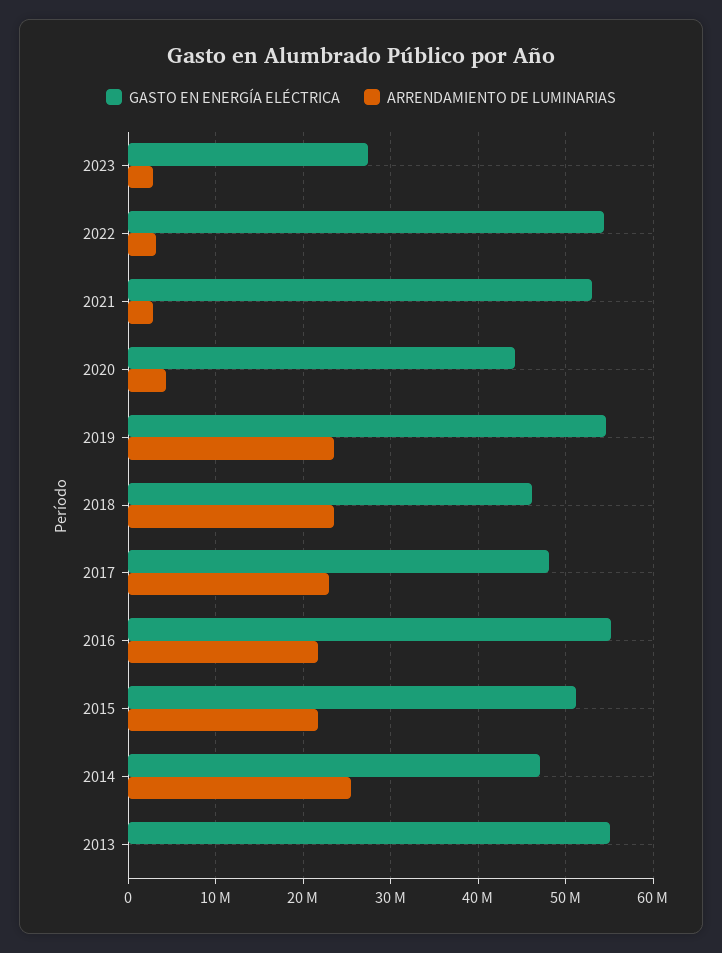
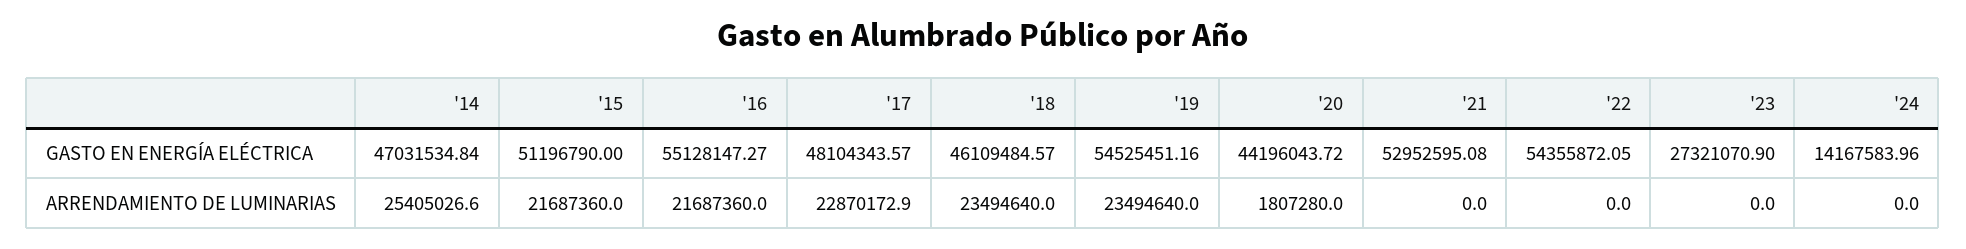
ARRENDAMIENTO DE LUMINARIAS, 2023: 3000000 -> 0
ARRENDAMIENTO DE LUMINARIAS, 2022: 3000000 -> 0
ARRENDAMIENTO DE LUMINARIAS, 2021: 3000000 -> 0
ARRENDAMIENTO DE LUMINARIAS, 2020: 4000000 -> 1807280
GASTO EN ENERGÍA ELÉCTRICA, 2013: 55000000 -> none
ARRENDAMIENTO DE LUMINARIAS, 2013: 0 -> none
GASTO EN ENERGÍA ELÉCTRICA, '24: none -> 14167583.96
ARRENDAMIENTO DE LUMINARIAS, '24: none -> 0

